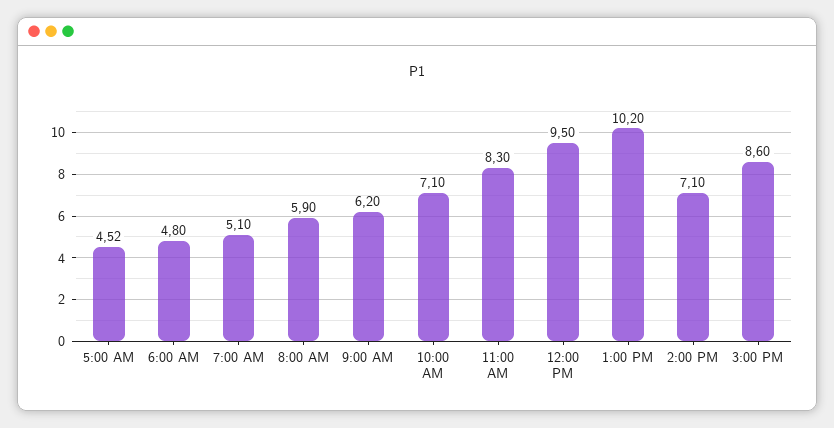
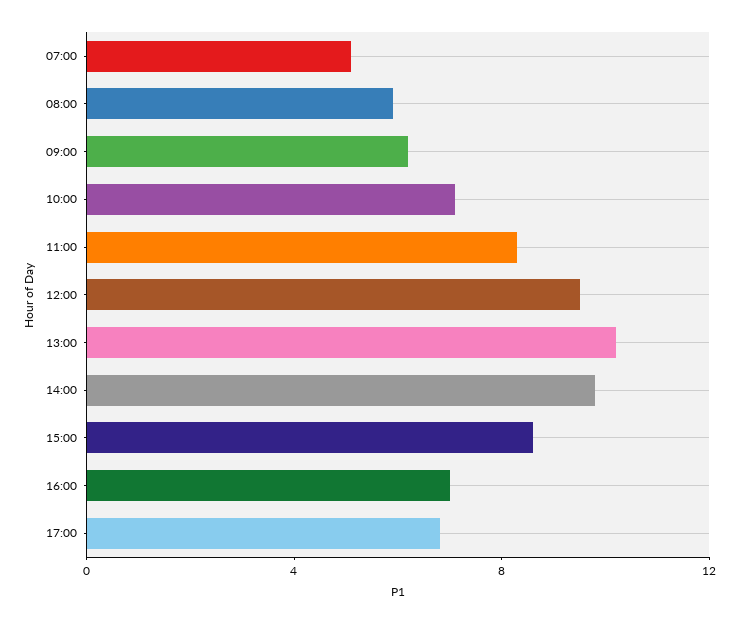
5:00 AM: 4.52 -> none
6:00 AM: 4.8 -> none
2:00 PM: 7.1 -> 10
16:00: none -> 7
17:00: none -> 7

